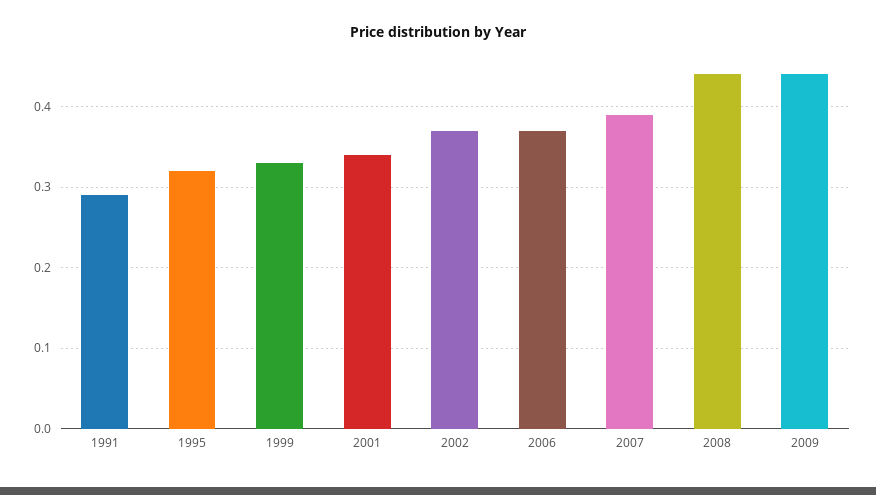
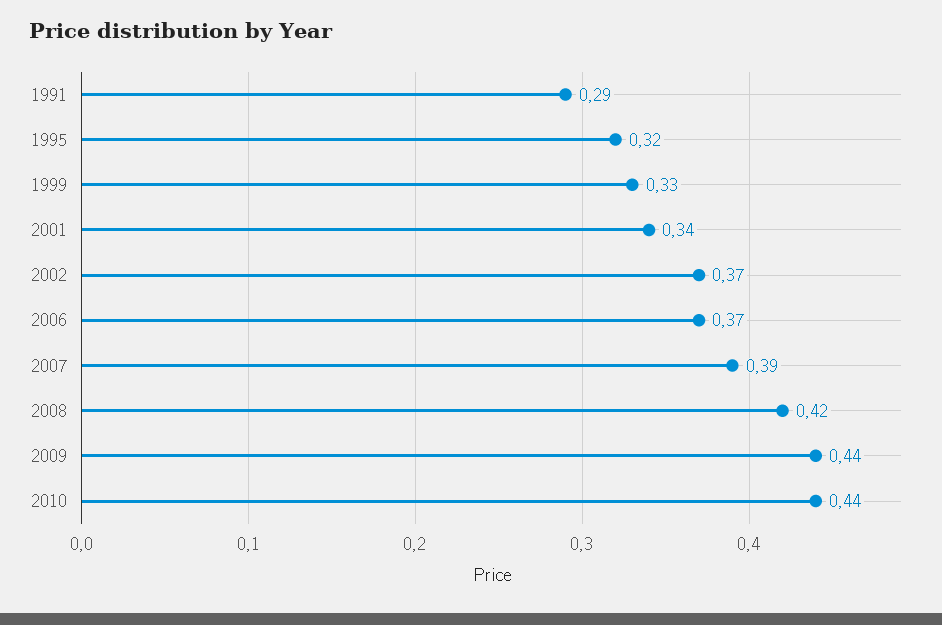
2008: 0.44 -> 0.42
2010: none -> 0.44

